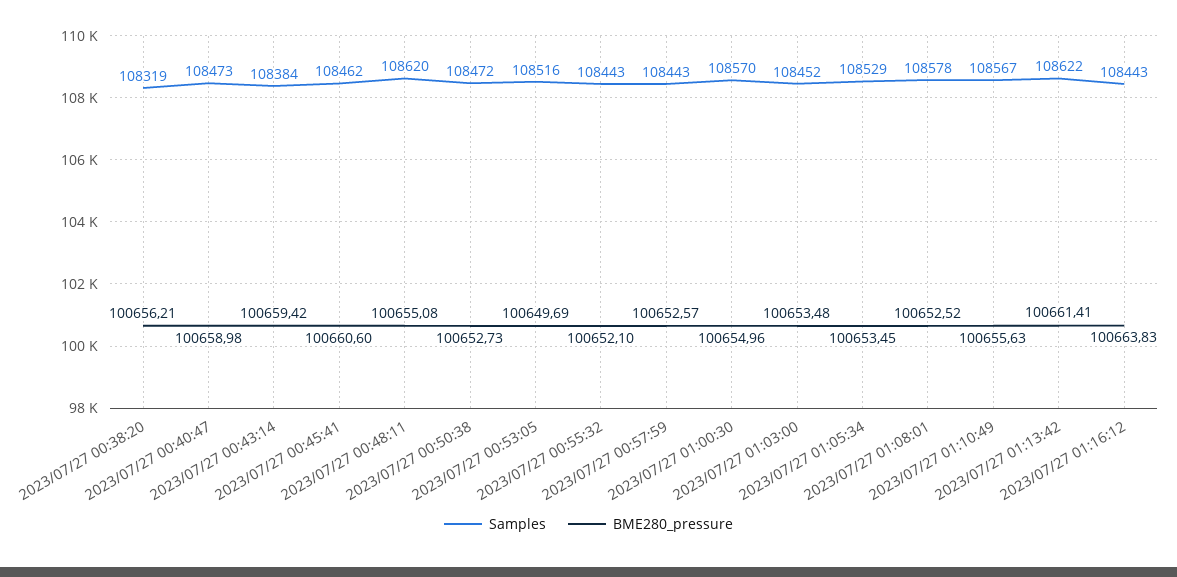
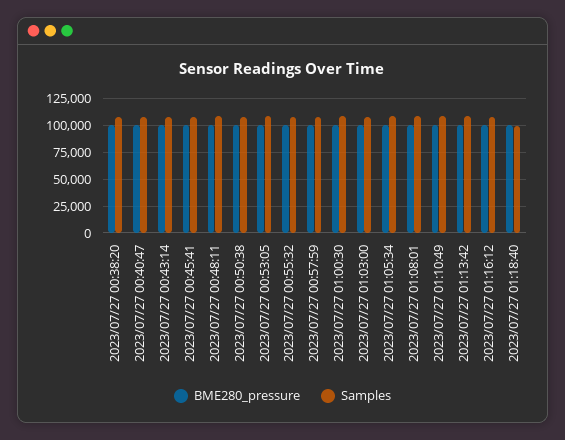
BME280_pressure, 2023/07/27 01:18:40: none -> 100000
Samples, 2023/07/27 01:18:40: none -> 100000

